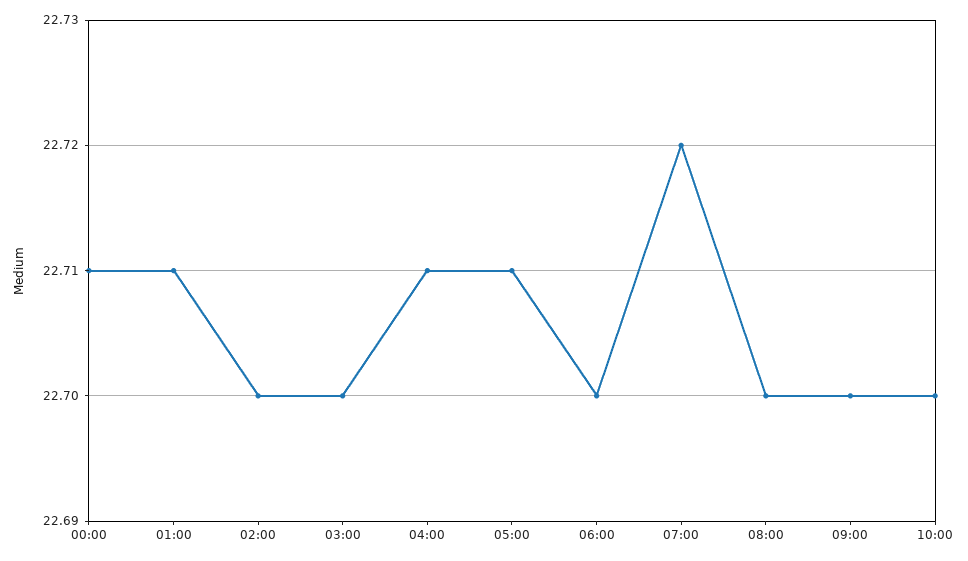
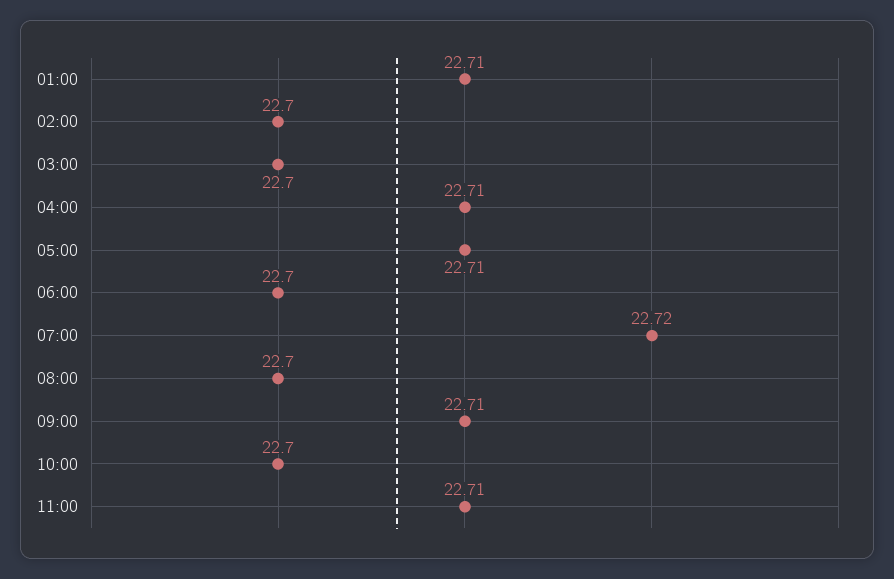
00:00: 22.71 -> none
09:00: 22.7 -> 22.71
11:00: none -> 22.71

